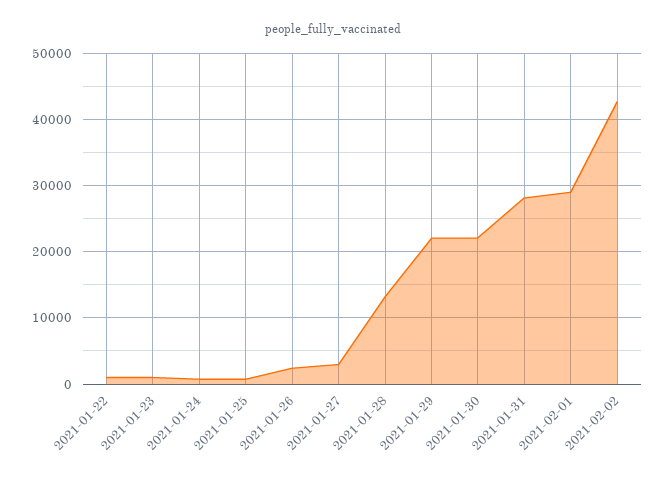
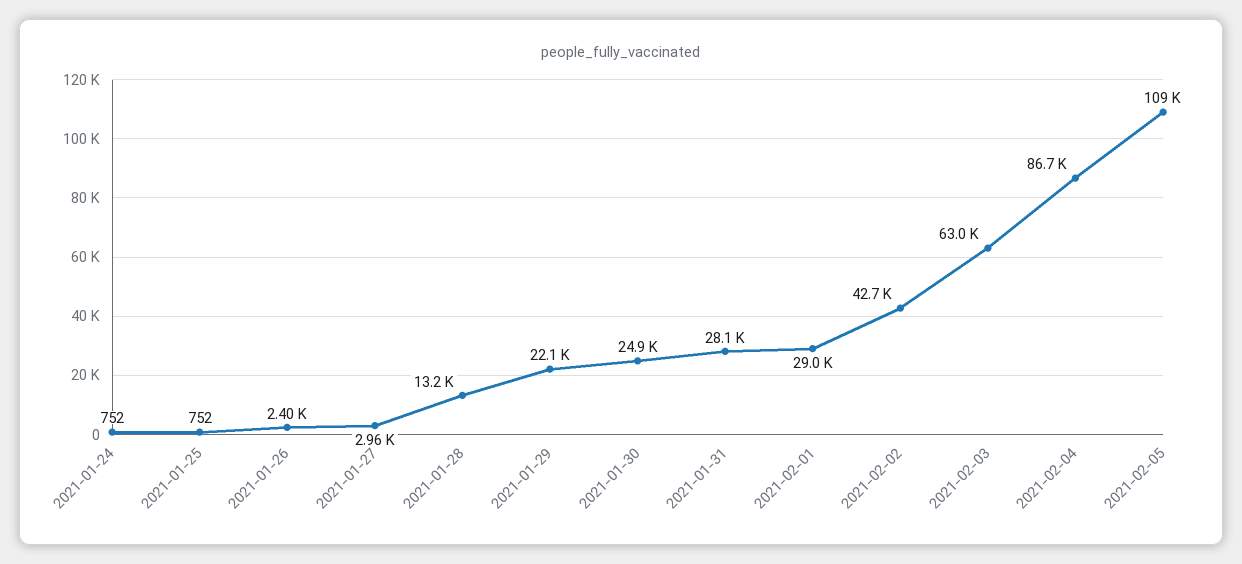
2021-01-22: 1000 -> none
2021-01-23: 1000 -> none
2021-01-30: 22000 -> 24900
2021-02-03: none -> 63000
2021-02-04: none -> 86700
2021-02-05: none -> 109000

